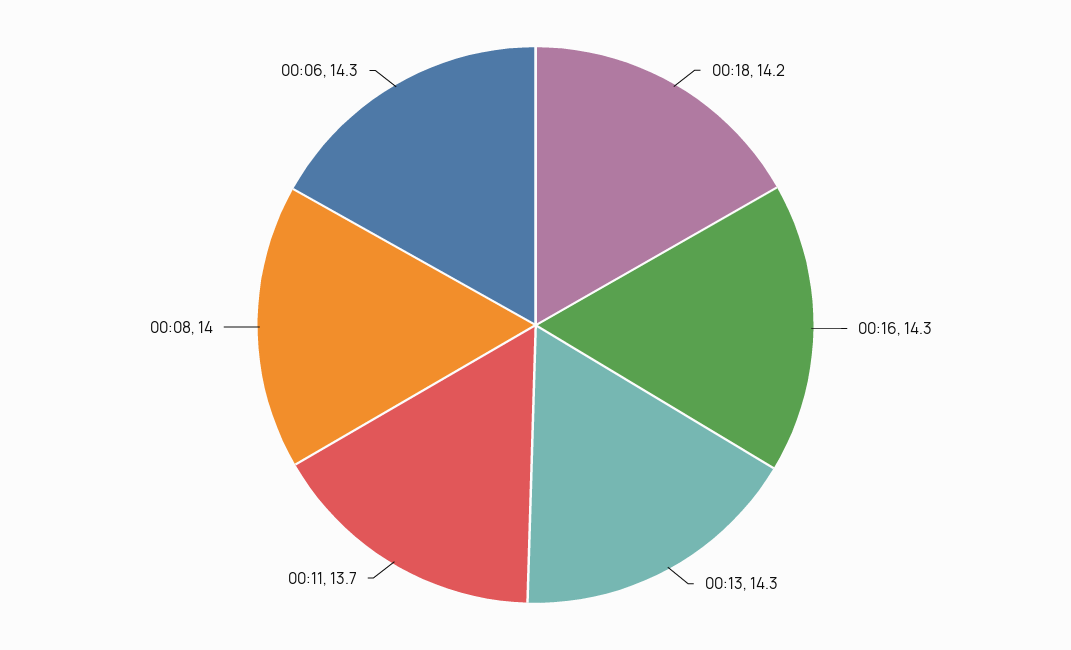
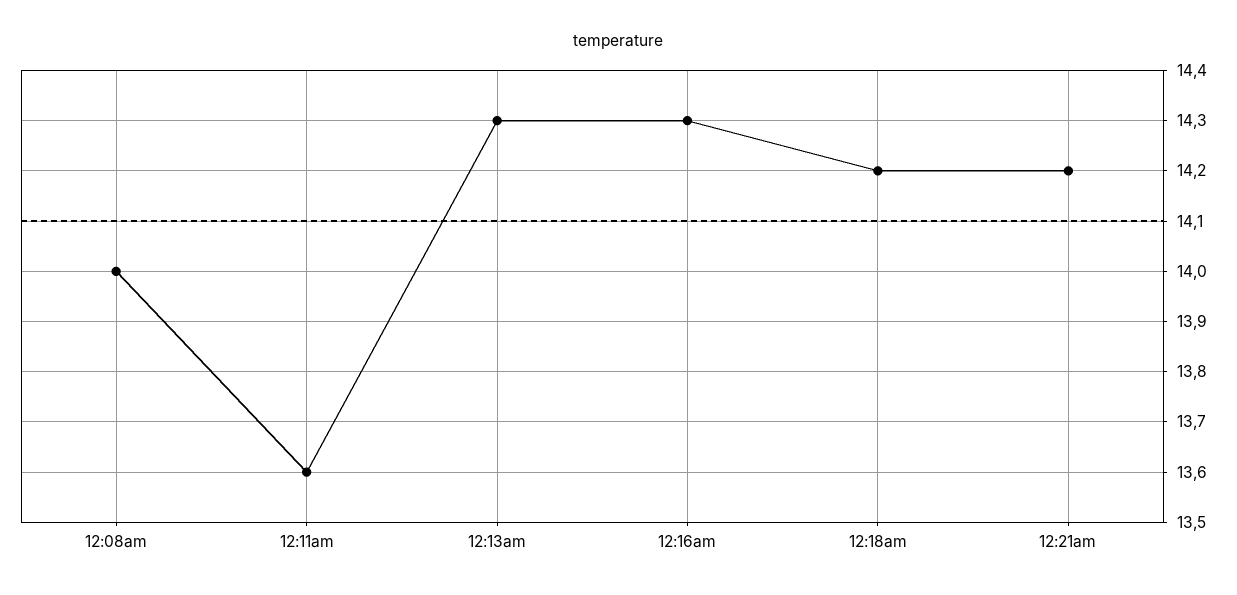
00:11: 13.7 -> 13.6
00:06: 14.3 -> none
12:21am: none -> 14.2

